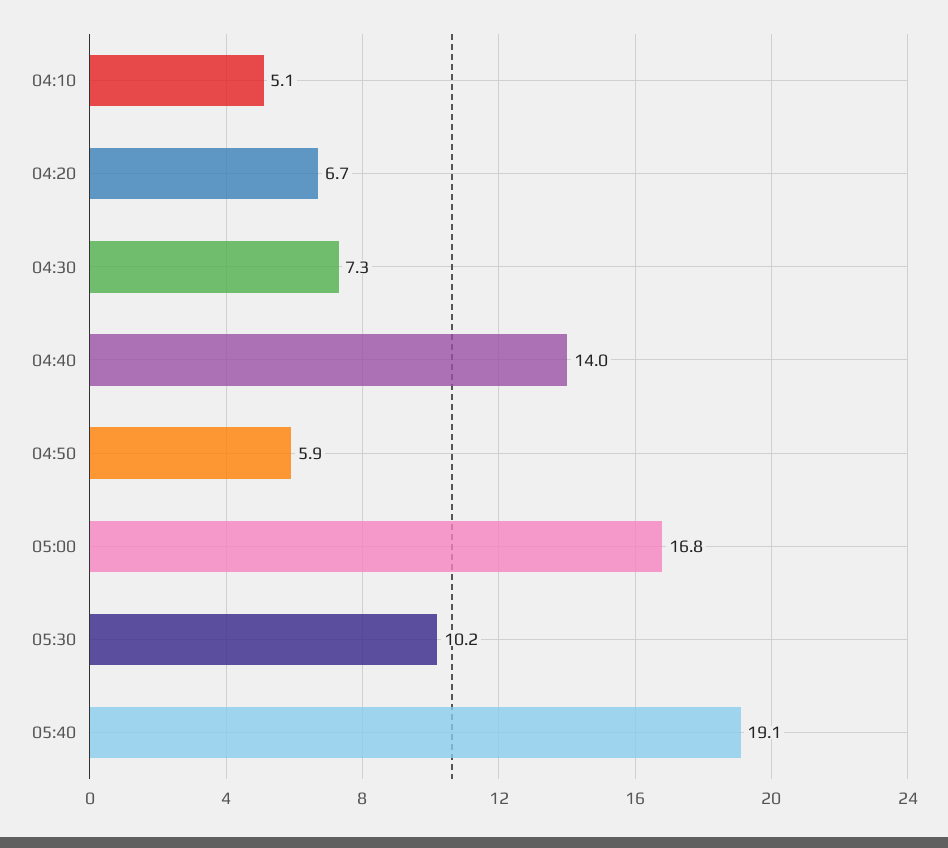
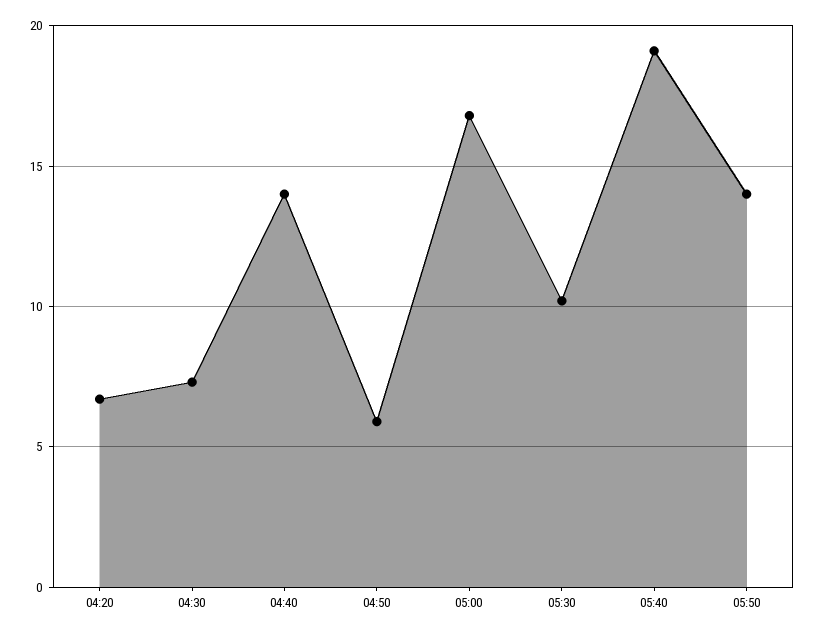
04:10: 5.1 -> none
05:50: none -> 14

